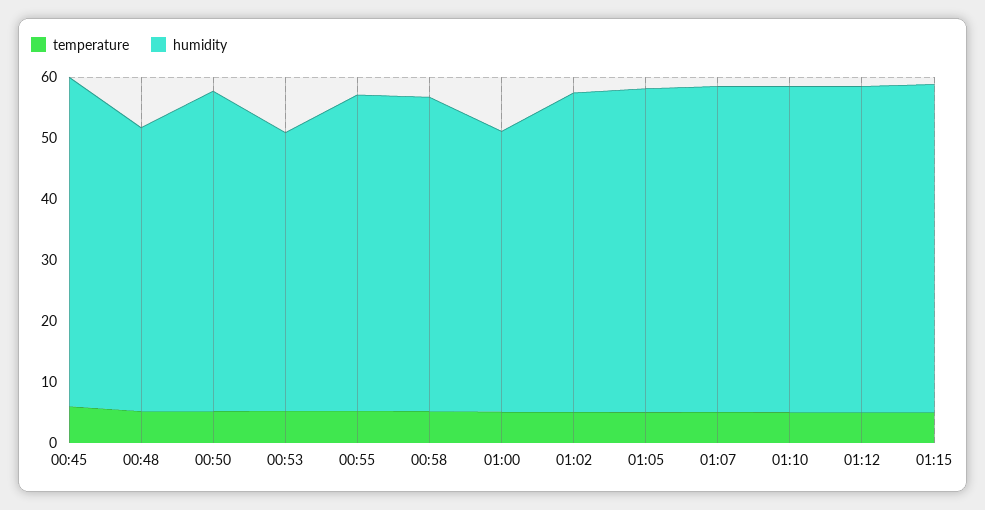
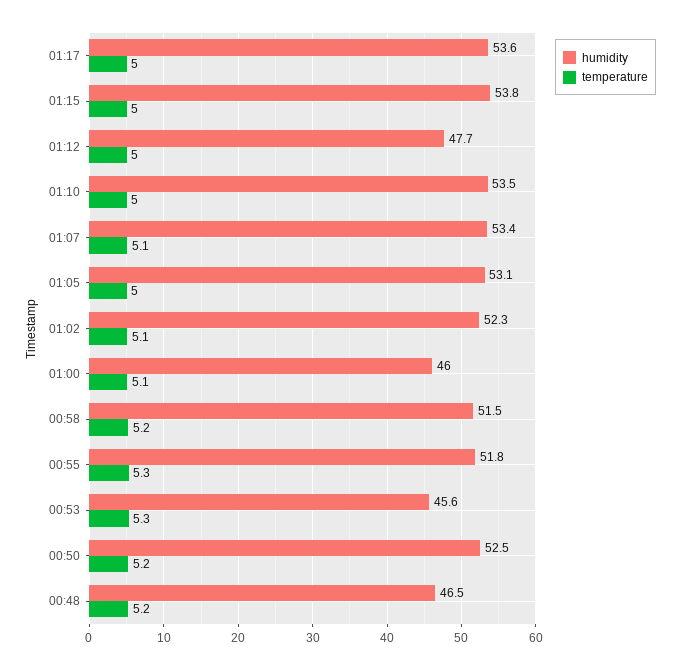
temperature, 00:45: 6 -> none
humidity, 00:45: 54 -> none
humidity, 01:12: 54 -> 47.7
humidity, 01:17: none -> 53.6
temperature, 01:17: none -> 5

